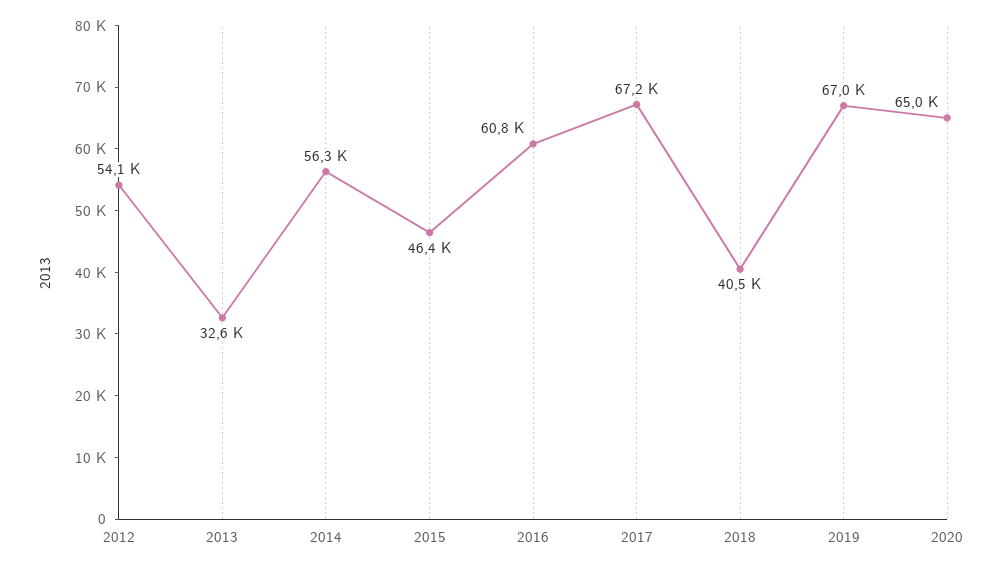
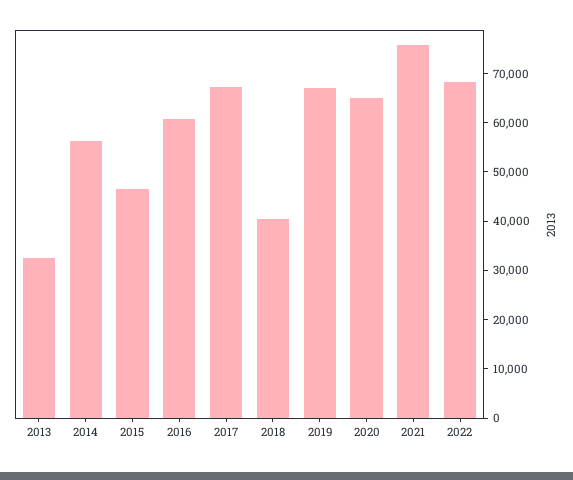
2012: 54100 -> none
2021: none -> 76000
2022: none -> 68000

